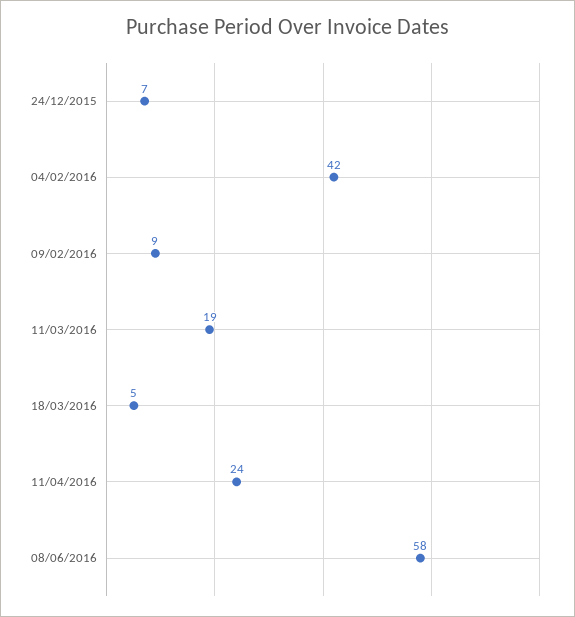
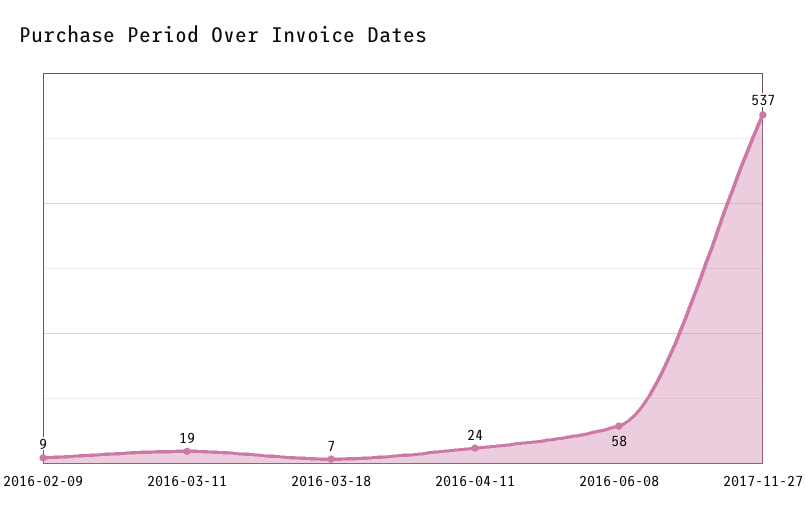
24/12/2015: 7 -> none
04/02/2016: 42 -> none
18/03/2016: 5 -> 7
2017-11-27: none -> 537

